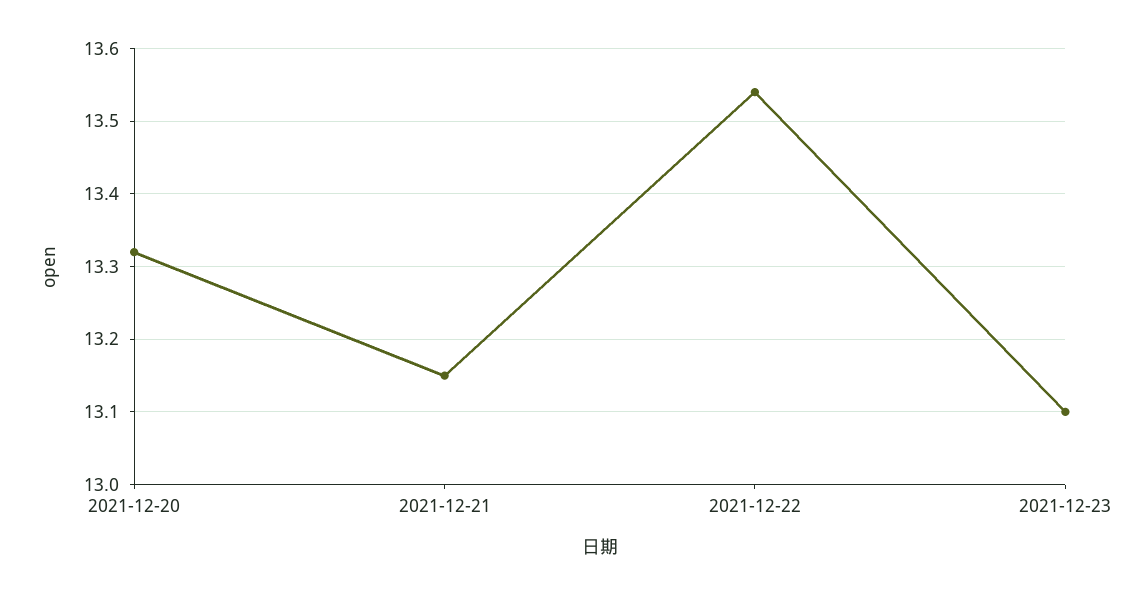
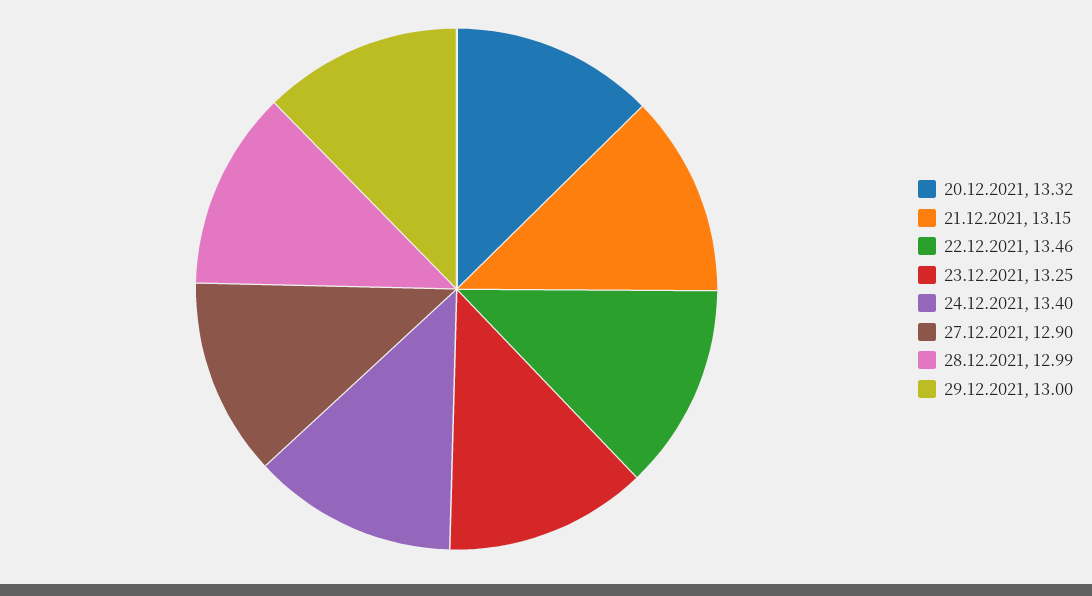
2021-12-22: 13.54 -> 13.46
2021-12-23: 13.1 -> 13.25
24.12.2021: none -> 13.4
27.12.2021: none -> 12.9
28.12.2021: none -> 12.99
29.12.2021: none -> 13

